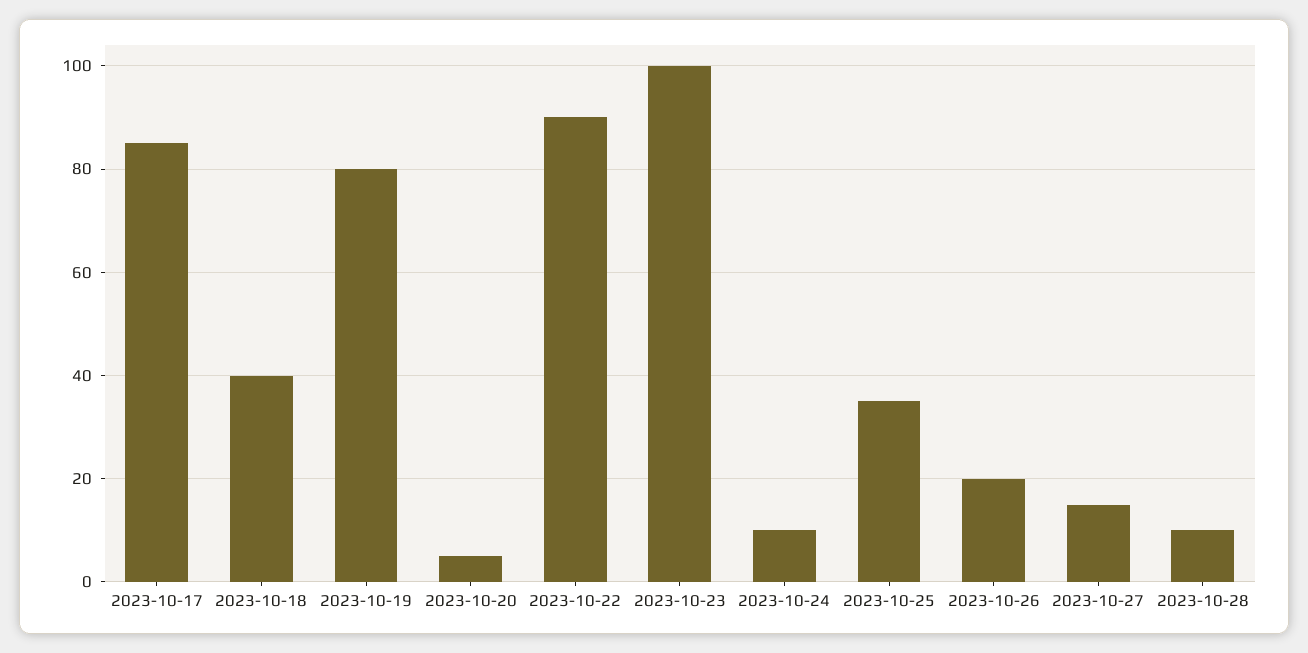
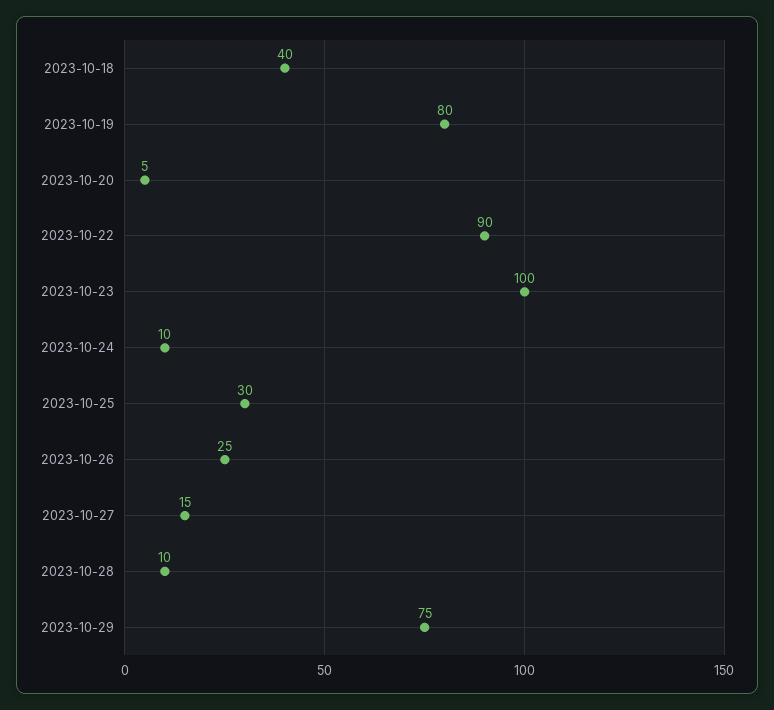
2023-10-17: 85 -> none
2023-10-25: 35 -> 30
2023-10-26: 20 -> 25
2023-10-29: none -> 75

